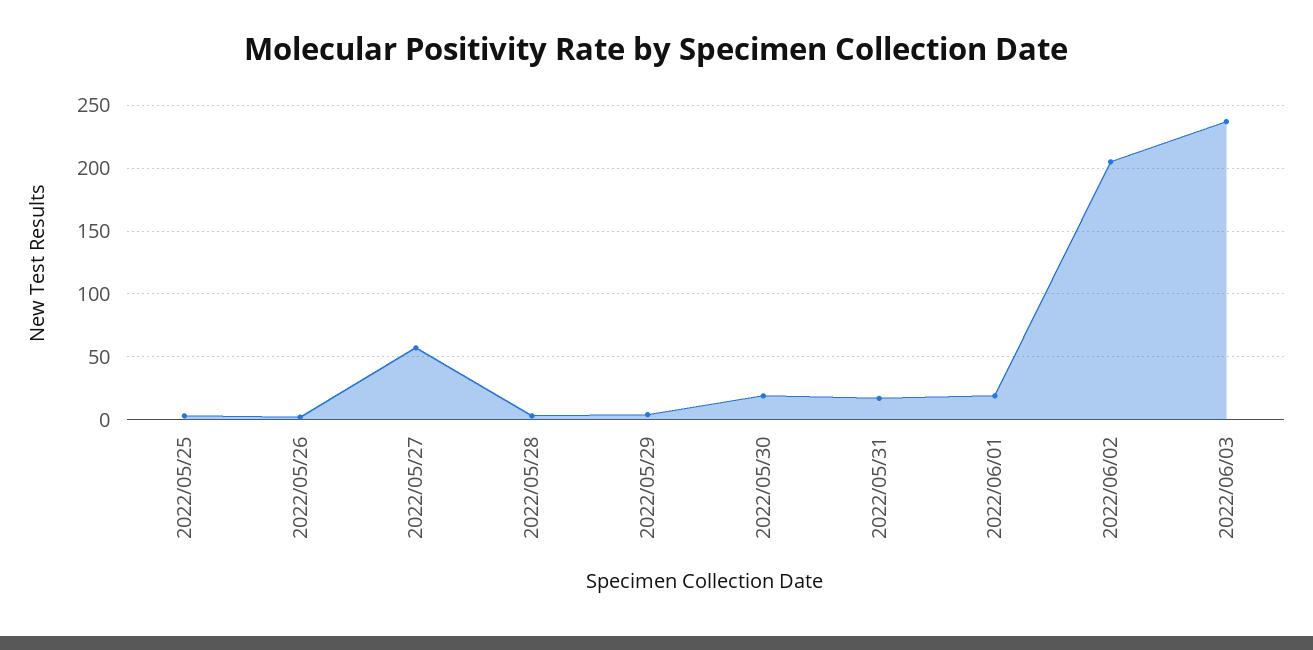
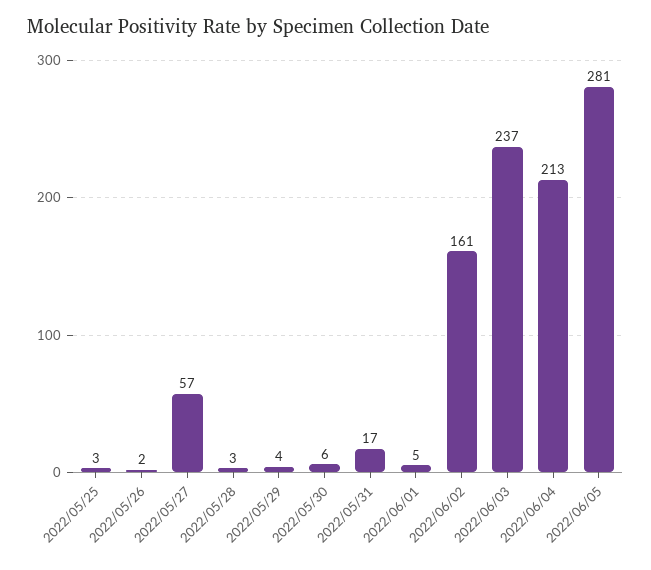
2022/05/30: 20 -> 6
2022/06/01: 20 -> 5
2022/06/02: 205 -> 161
2022/06/04: none -> 213
2022/06/05: none -> 281

